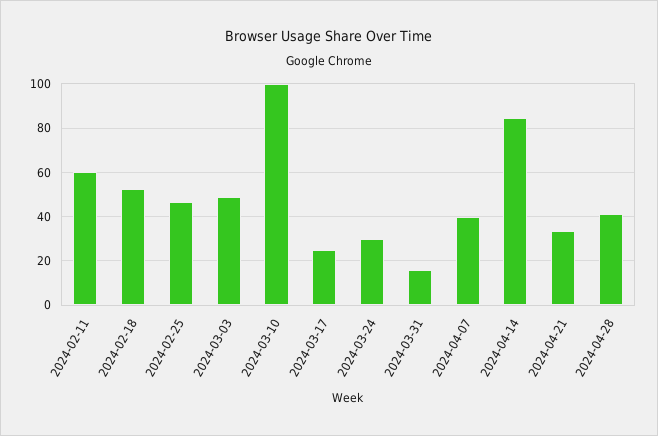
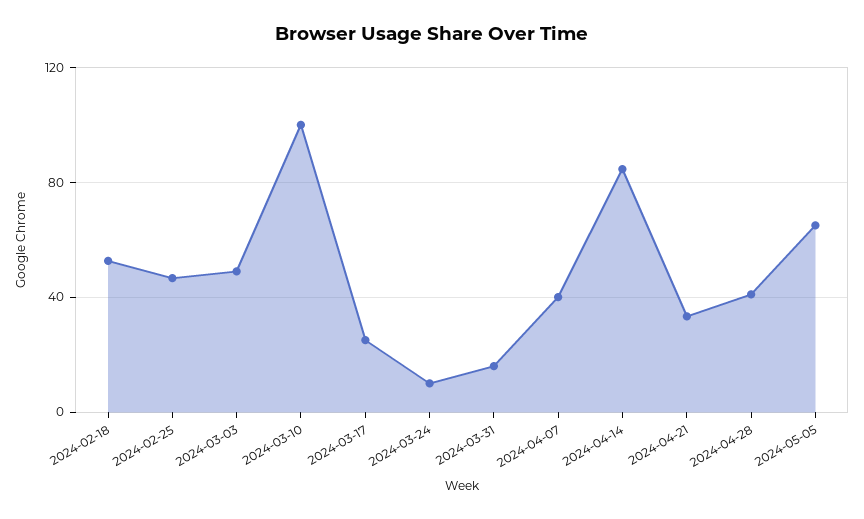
2024-02-11: 60 -> none
2024-03-24: 30 -> 10
2024-05-05: none -> 65

